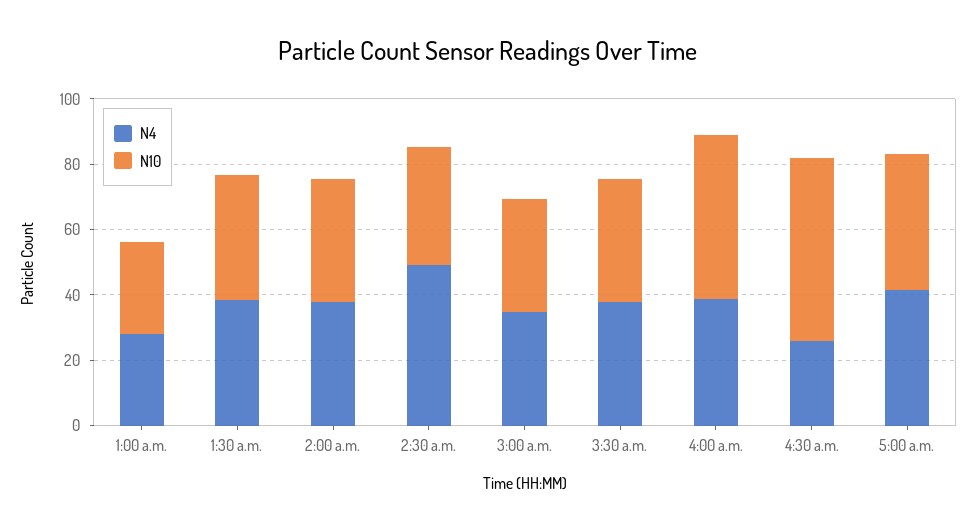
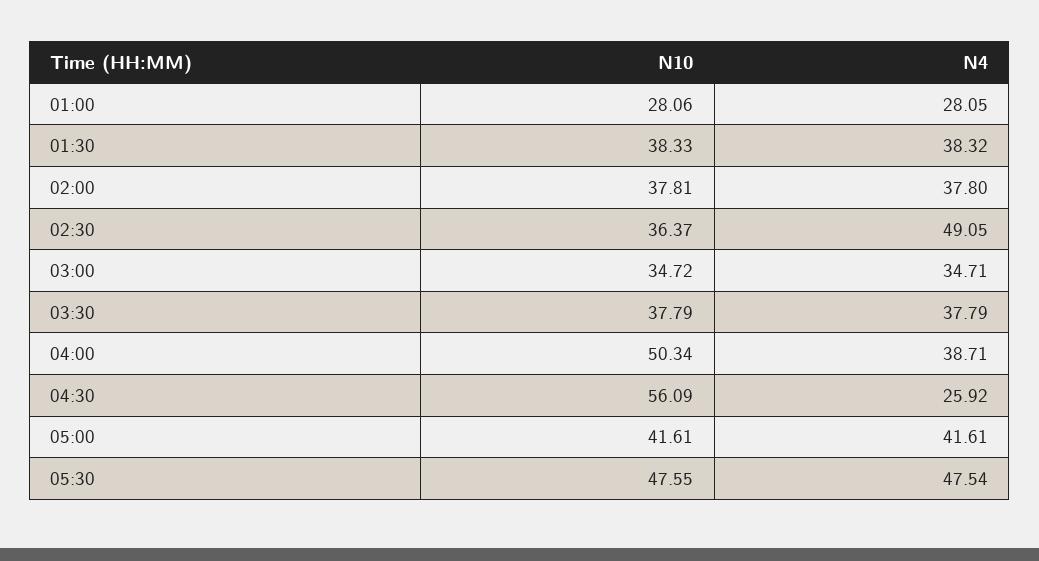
N10, 05:30: none -> 47.55
N4, 05:30: none -> 47.54

